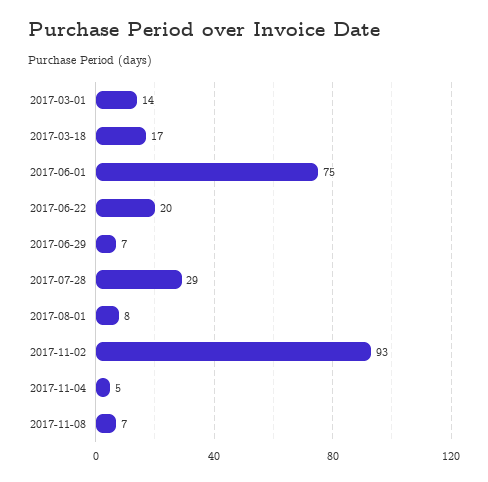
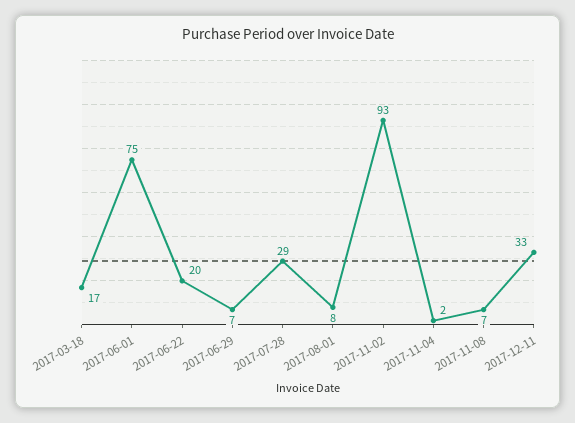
2017-03-01: 14 -> none
2017-11-04: 5 -> 2
2017-12-11: none -> 33

